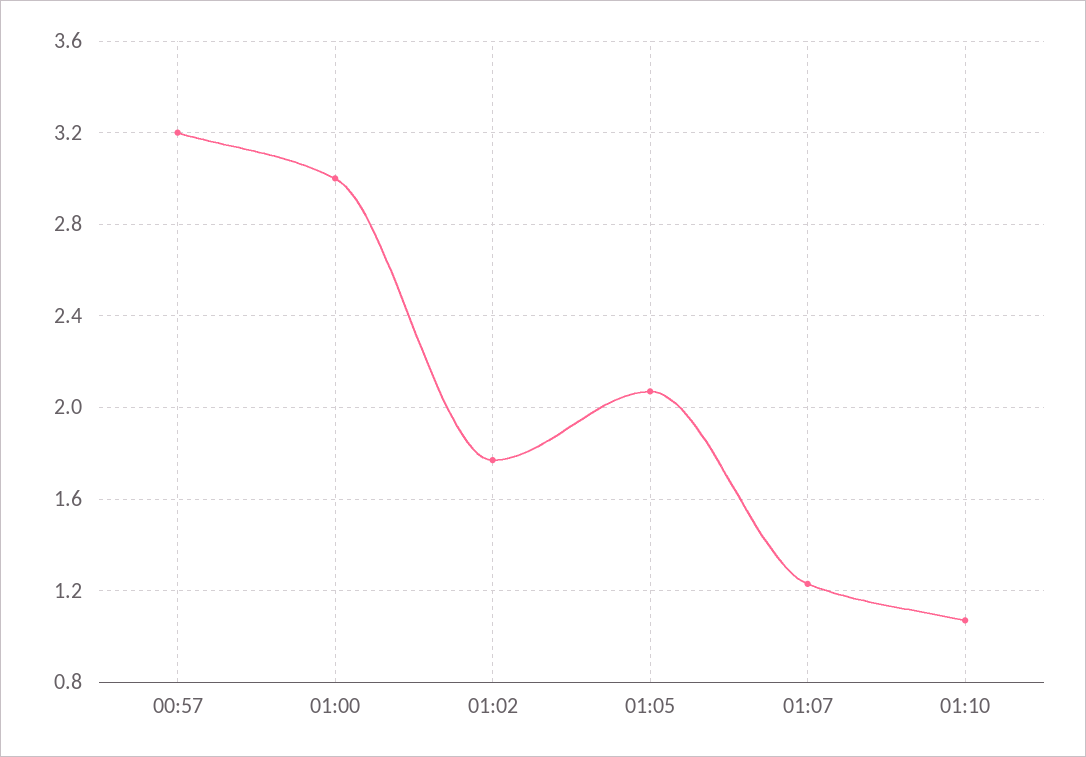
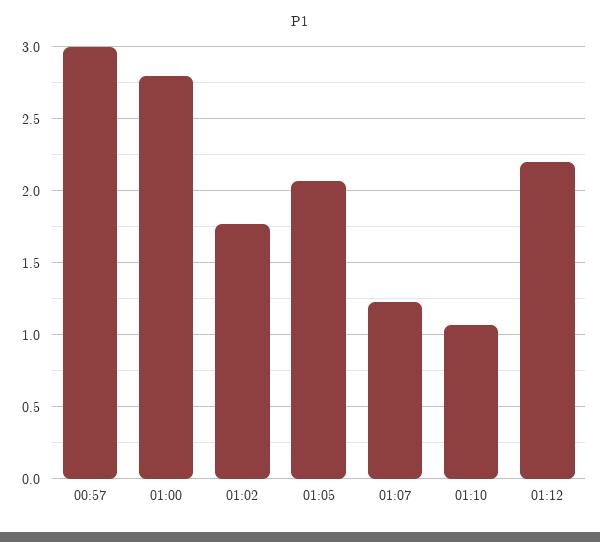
00:57: 3.2 -> 3
01:00: 3 -> 2.8
01:12: none -> 2.2

